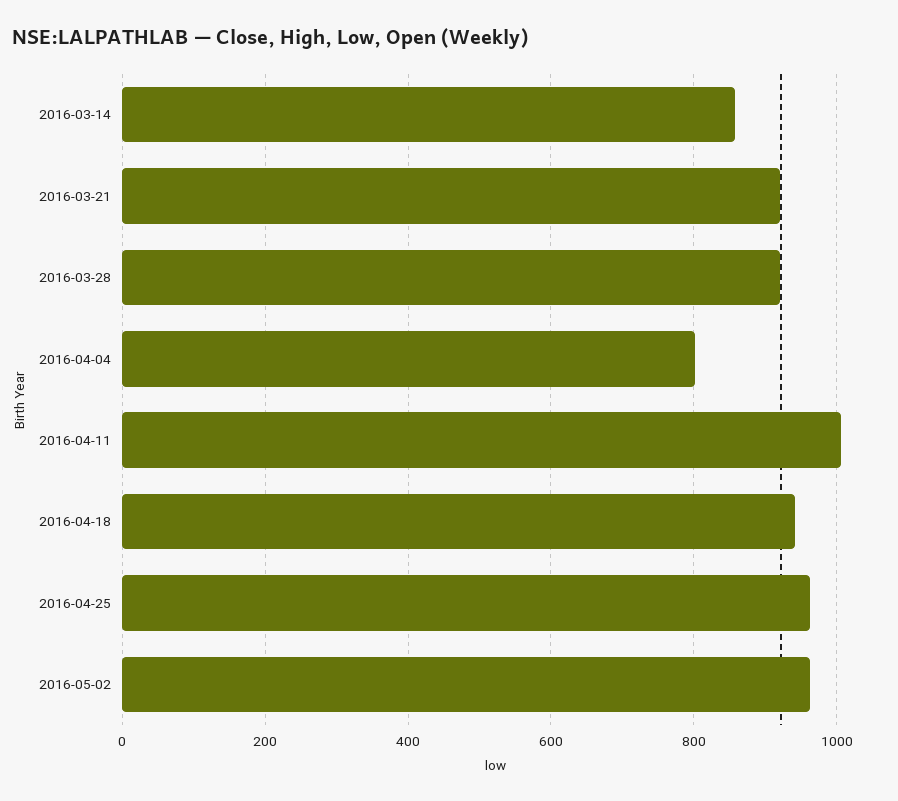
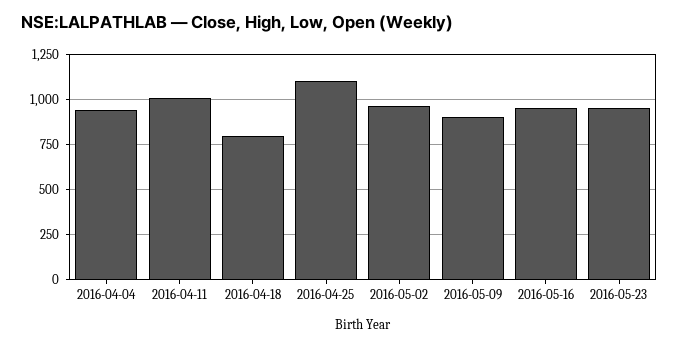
2016-03-14: 860 -> none
2016-03-21: 920 -> none
2016-03-28: 920 -> none
2016-04-04: 800 -> 950
2016-04-18: 940 -> 800
2016-04-25: 960 -> 1100
2016-05-09: none -> 900
2016-05-16: none -> 950
2016-05-23: none -> 950

